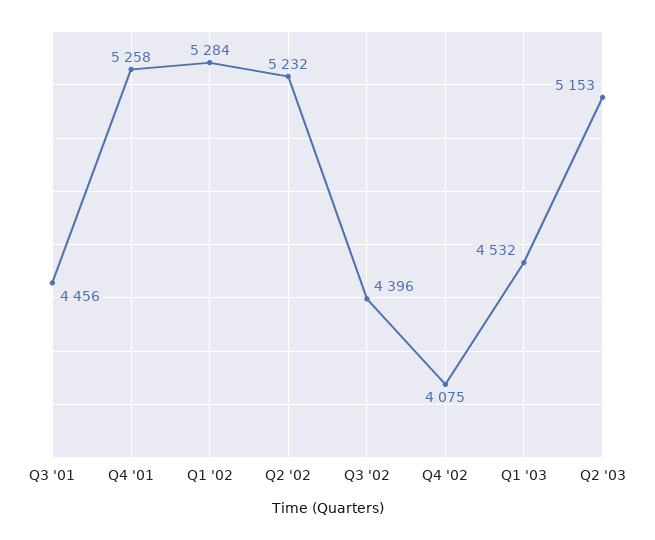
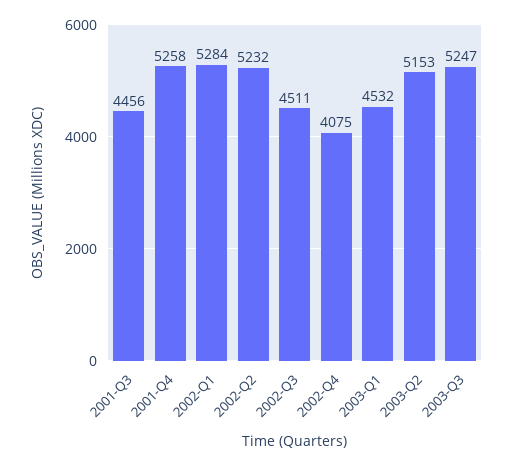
Q3 '02: 4396 -> 4511
2003-Q3: none -> 5247

